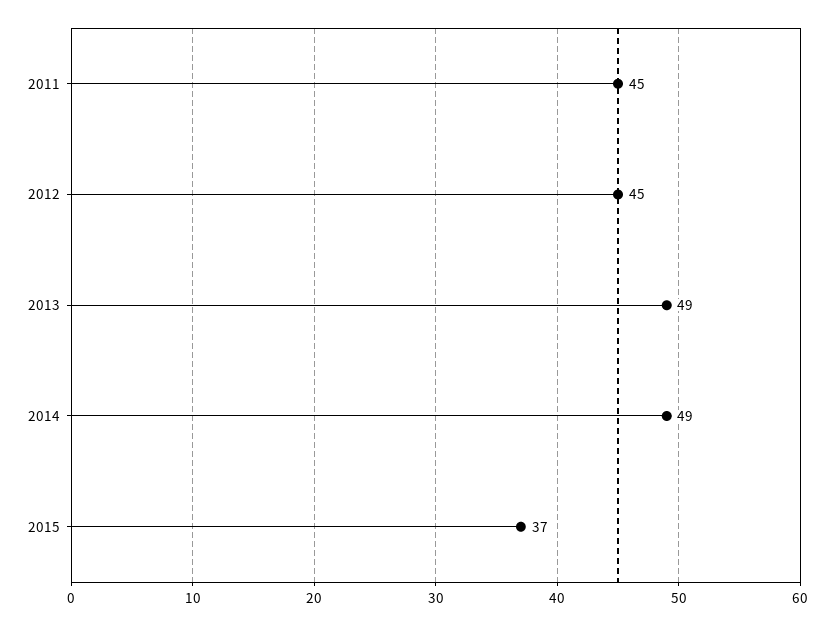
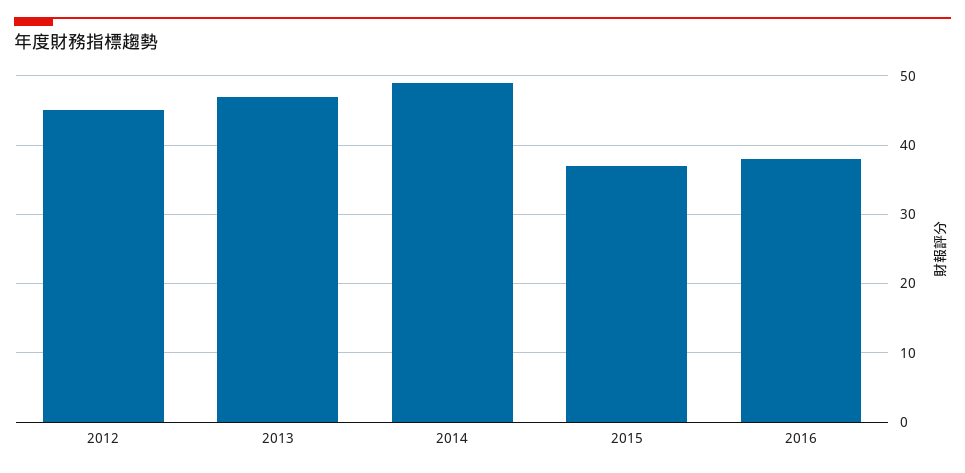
2011: 45 -> none
2013: 49 -> 47
2016: none -> 38

